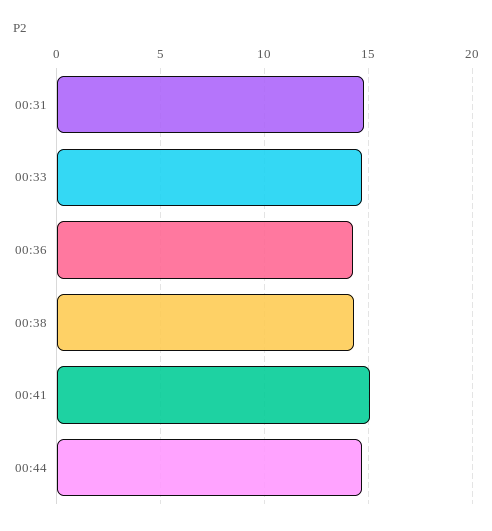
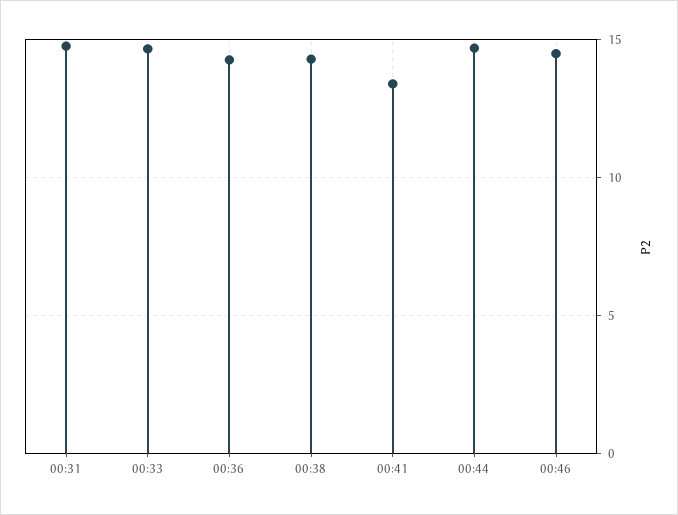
00:41: 15 -> 13.5
00:46: none -> 14.5

